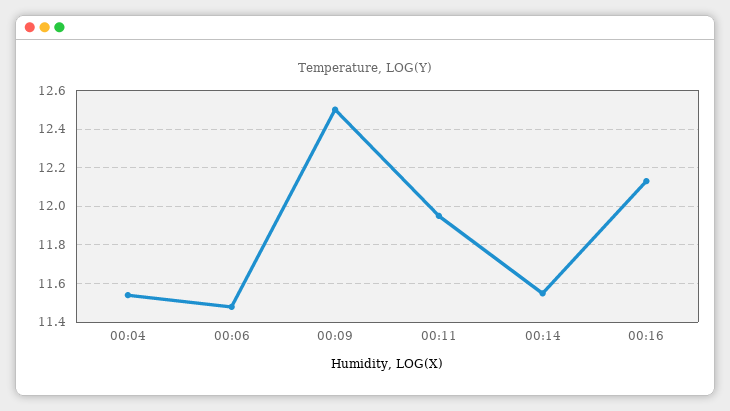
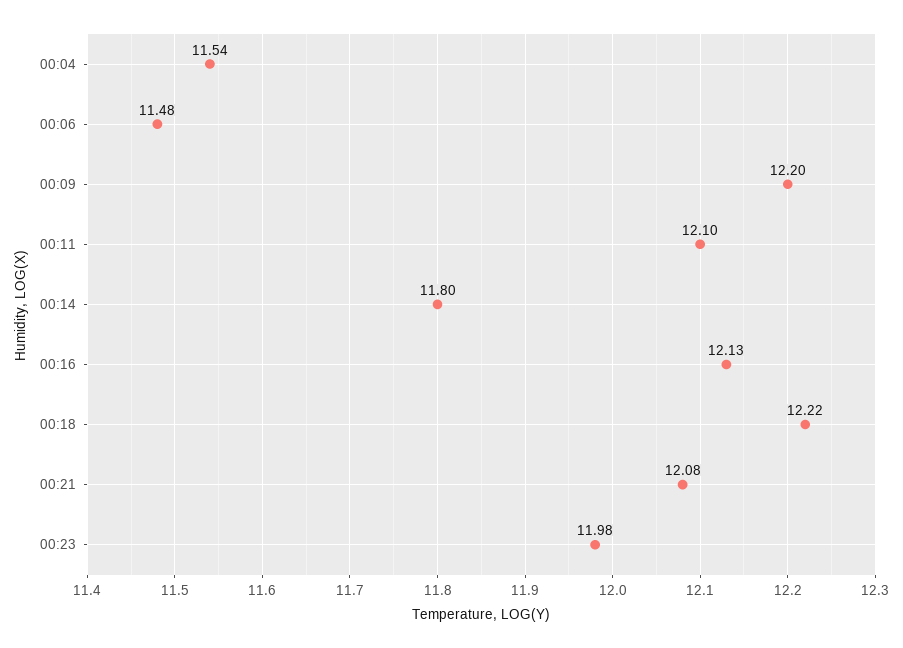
00:09: 12.5 -> 12.2
00:11: 11.95 -> 12.1
00:14: 11.55 -> 11.8
00:18: none -> 12.22
00:21: none -> 12.08
00:23: none -> 11.98

